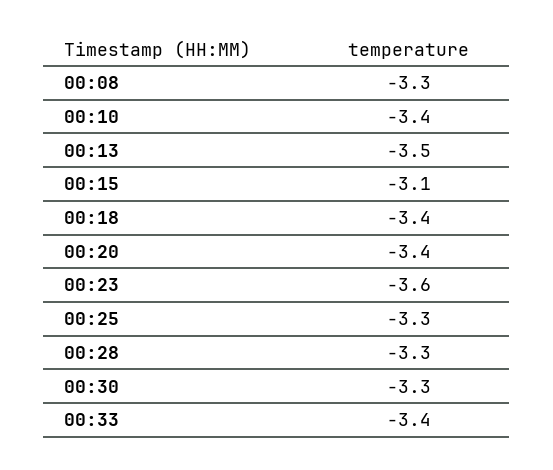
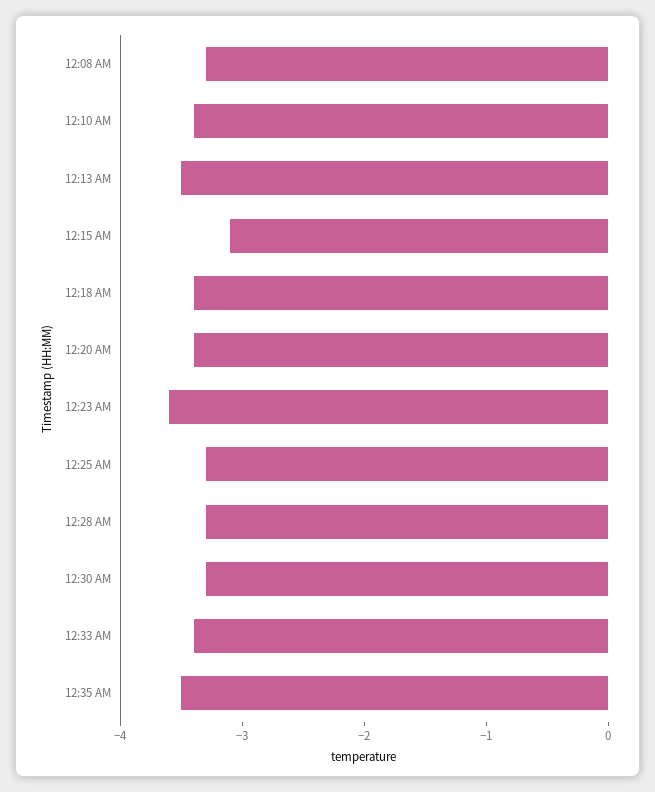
12:35 AM: none -> -3.5

